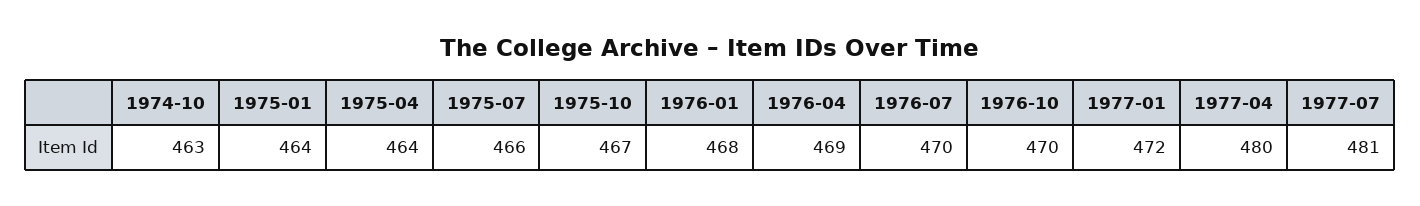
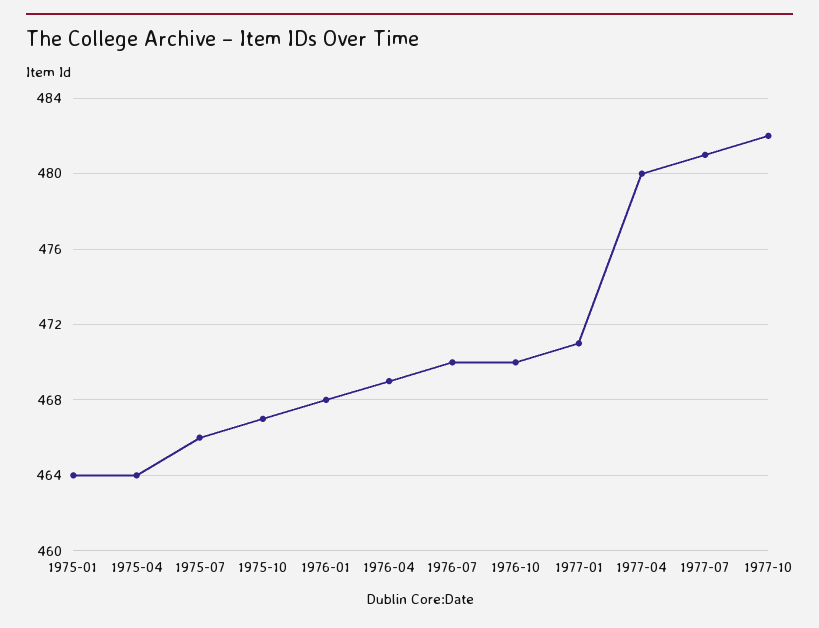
1974-10: 463 -> none
1977-01: 472 -> 471
1977-10: none -> 482

